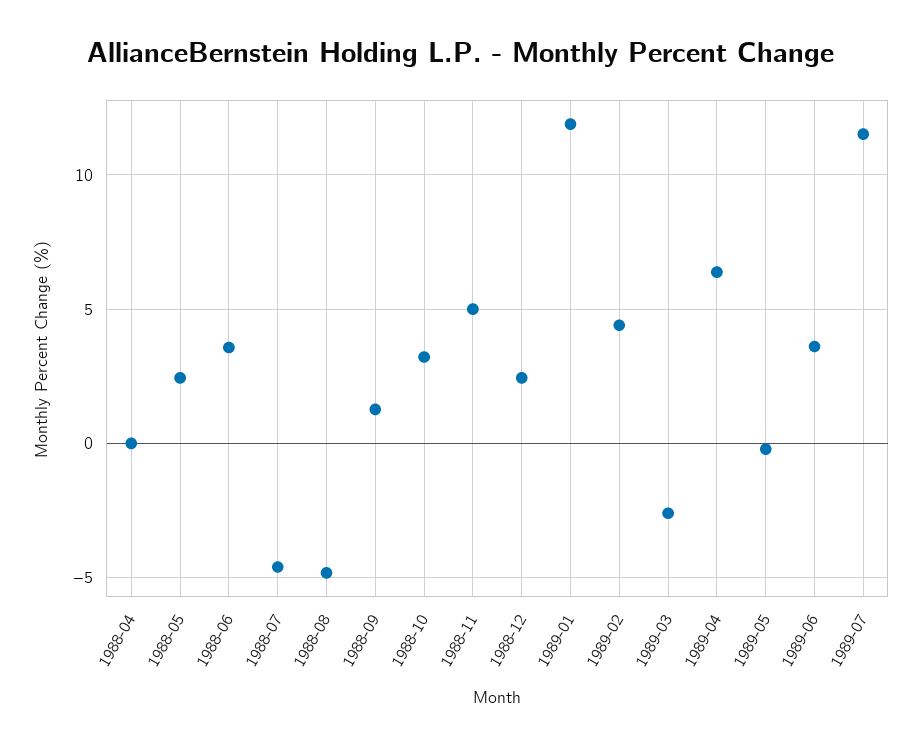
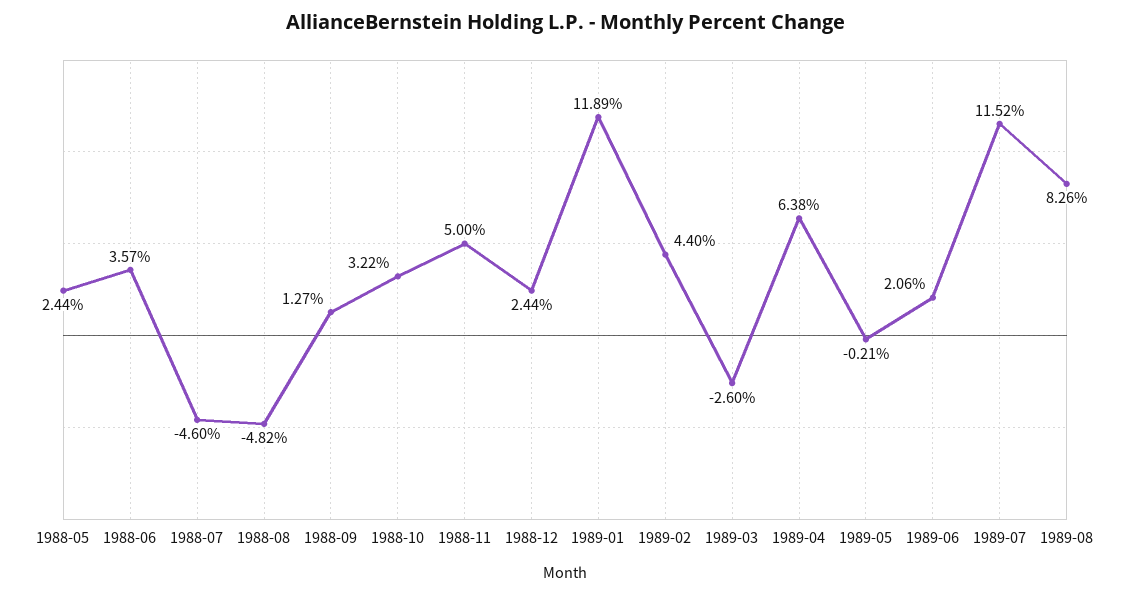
1988-04: 0 -> none
1989-06: 3.5 -> 2.06
1989-08: none -> 8.26

